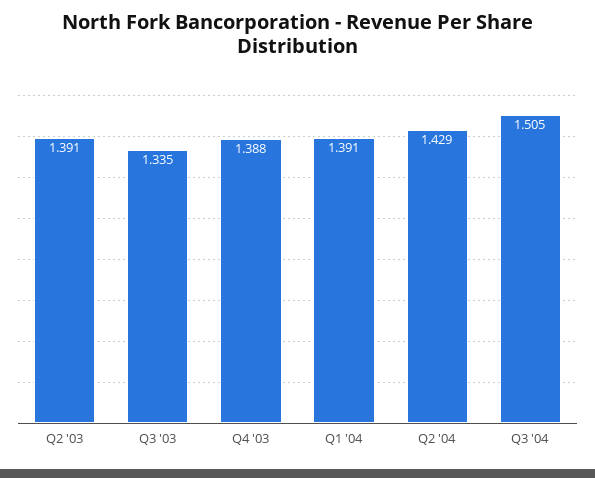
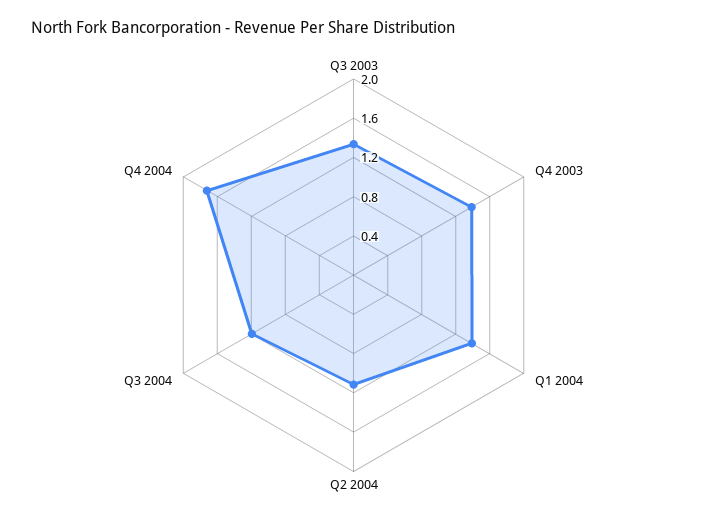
Q2 '03: 1.391 -> none
Q2 '04: 1.429 -> 1.1
Q3 '04: 1.505 -> 1.2
Q4 2004: none -> 1.7

